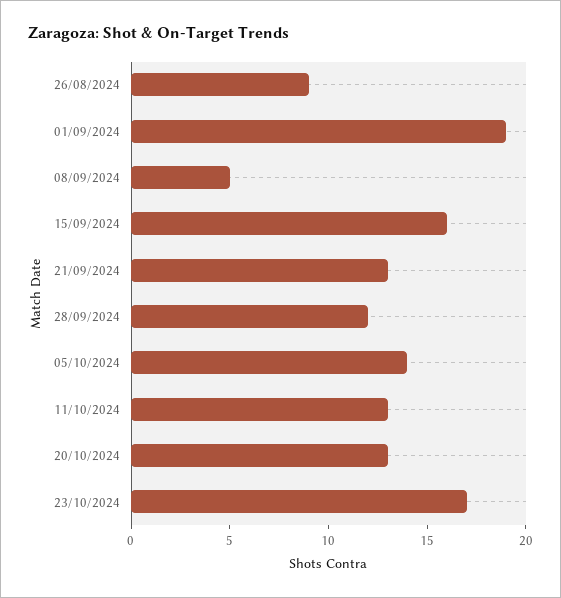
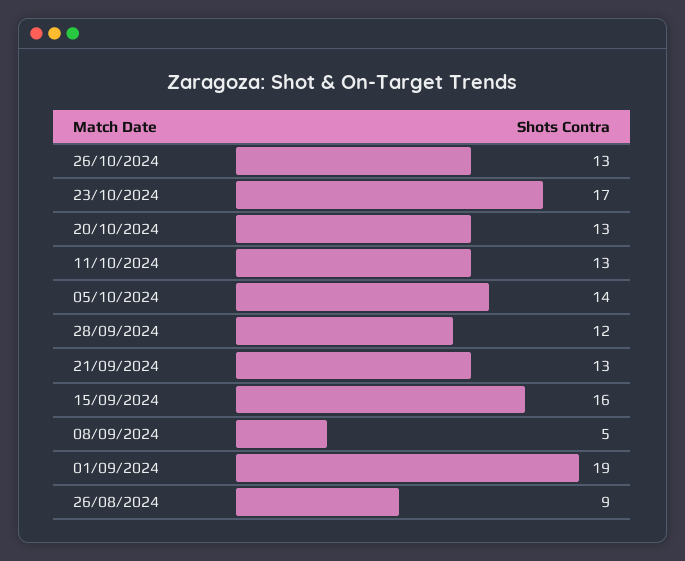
26/10/2024: none -> 13

